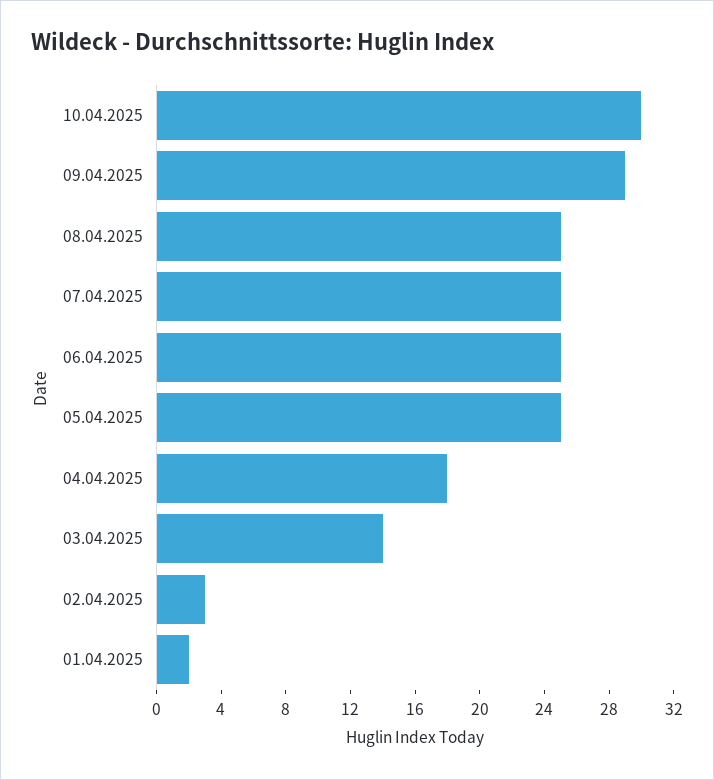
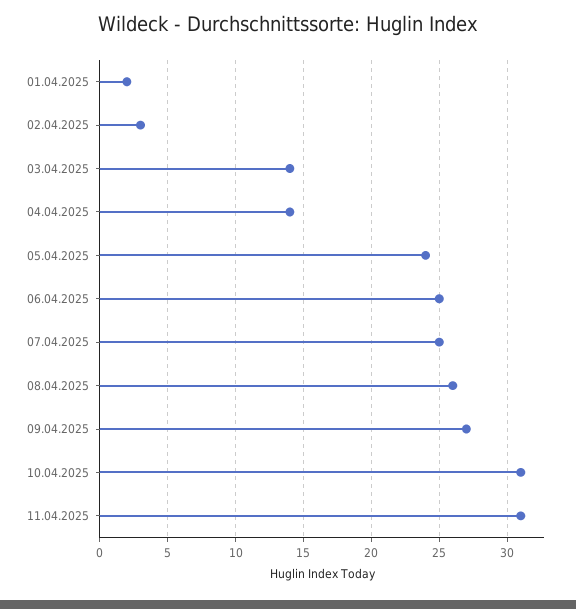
10.04.2025: 30 -> 31
09.04.2025: 29 -> 27
08.04.2025: 25 -> 26
05.04.2025: 25 -> 24
04.04.2025: 18 -> 14
11.04.2025: none -> 31

